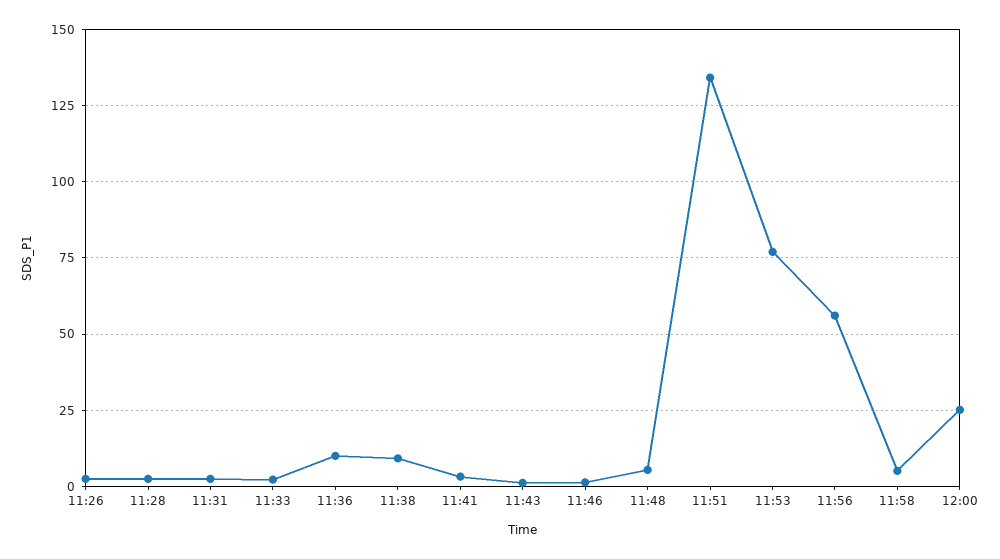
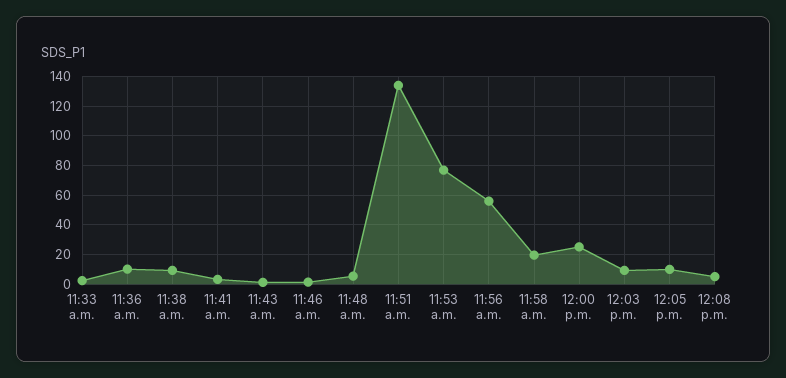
11:26: 2.5 -> none
11:28: 2.5 -> none
11:31: 2.5 -> none
11:58: 5 -> 20
12:03 p.m.: none -> 10
12:05 p.m.: none -> 10
12:08 p.m.: none -> 5

